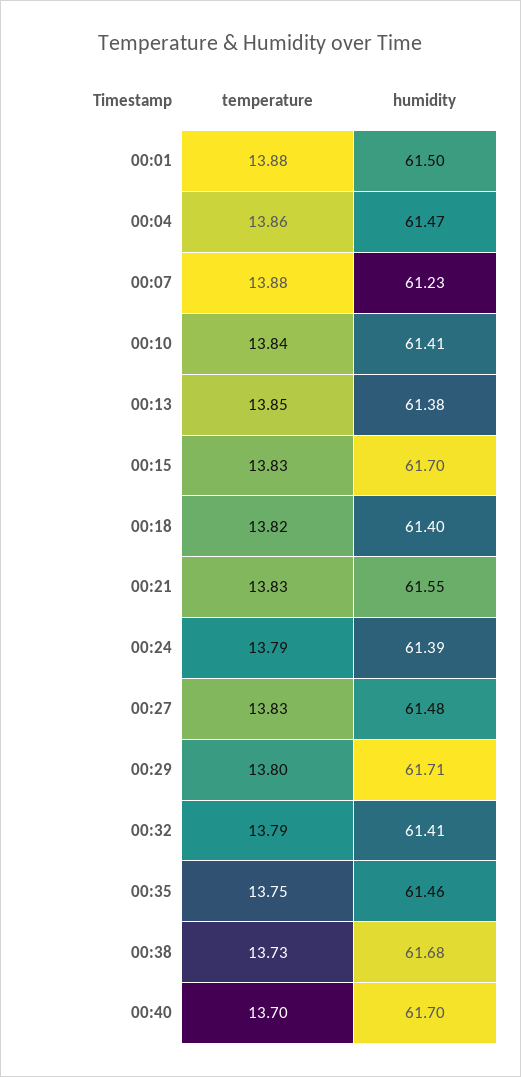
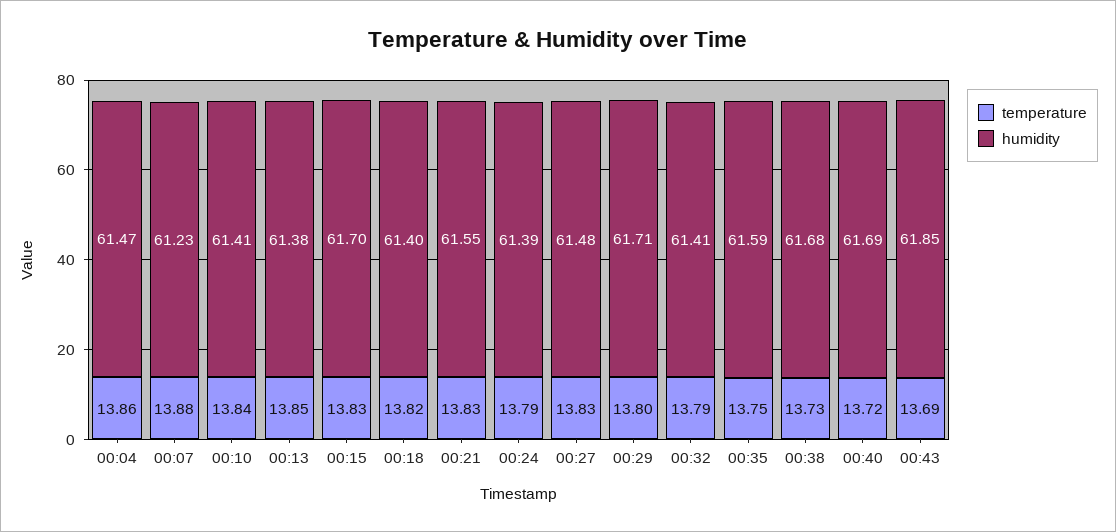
temperature, 00:01: 13.88 -> none
humidity, 00:01: 61.5 -> none
humidity, 00:35: 61.46 -> 61.59
temperature, 00:40: 13.7 -> 13.72
humidity, 00:40: 61.7 -> 61.69
temperature, 00:43: none -> 13.69
humidity, 00:43: none -> 61.85

